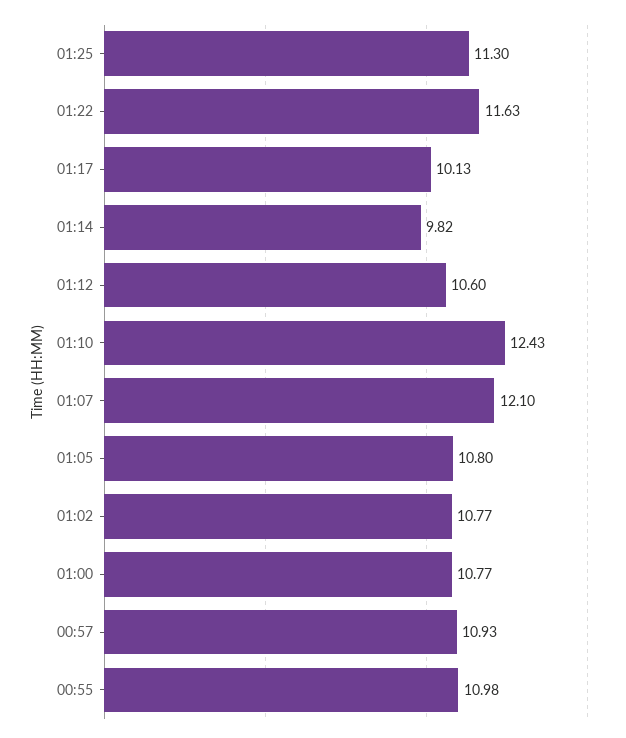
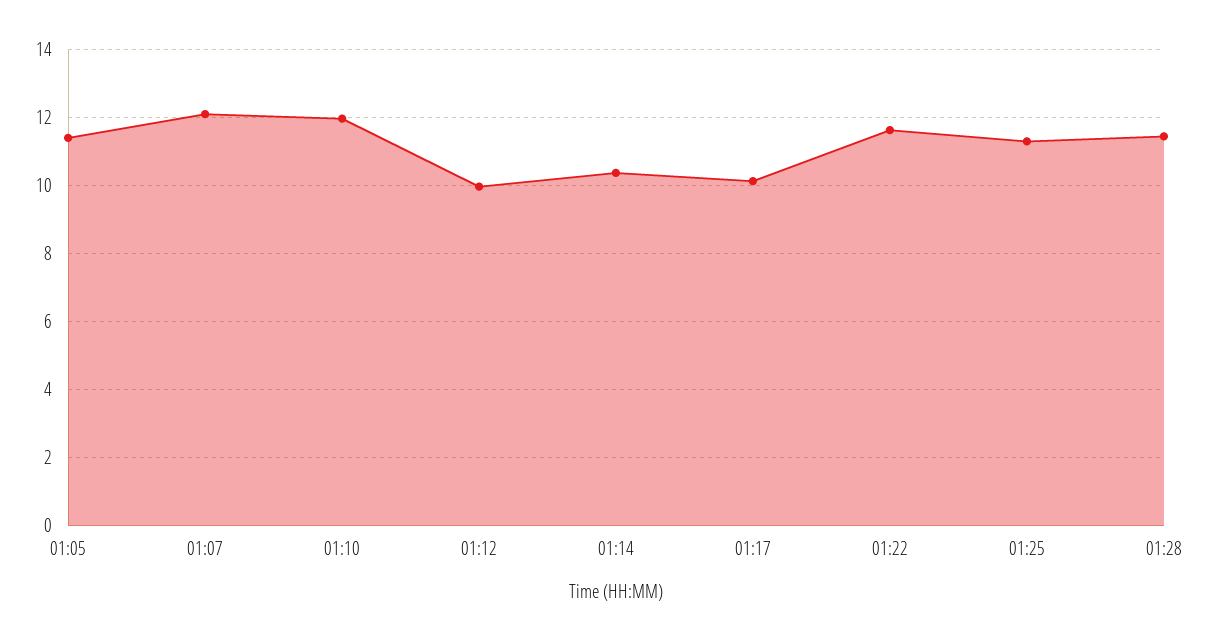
01:14: 9.82 -> 10.4
01:12: 10.6 -> 10
01:10: 12.43 -> 12
01:05: 10.8 -> 11.4
01:02: 10.77 -> none
01:00: 10.77 -> none
00:57: 10.93 -> none
00:55: 10.98 -> none
01:28: none -> 11.4

